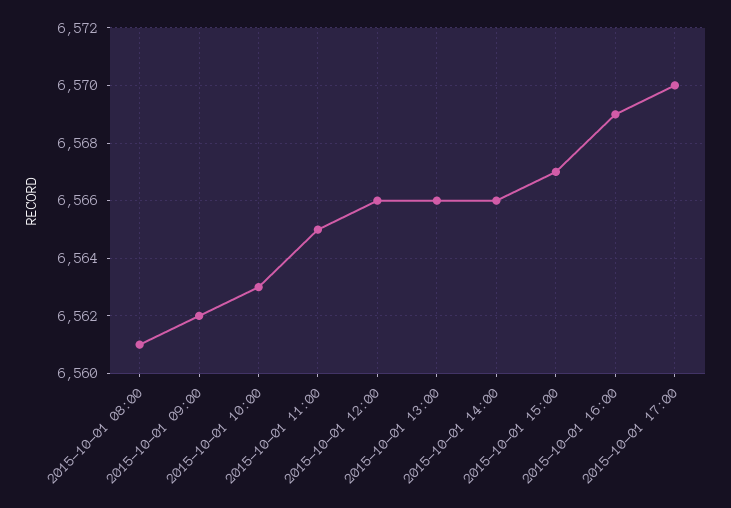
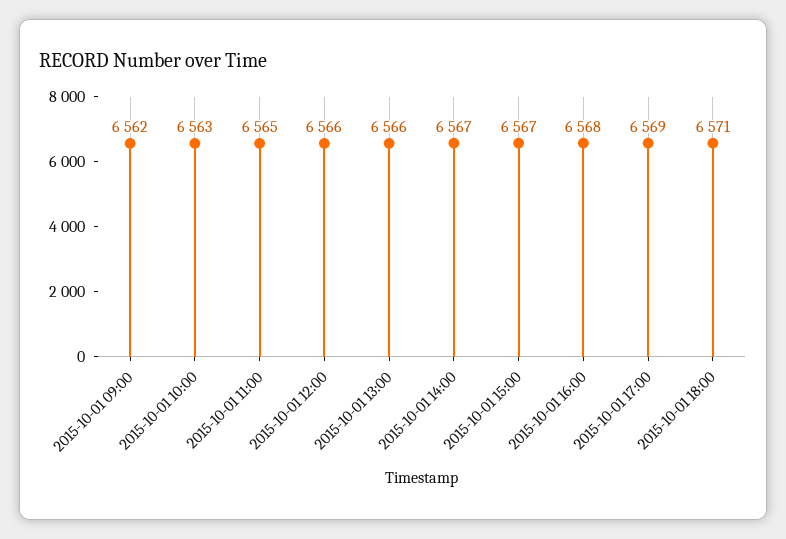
2015-10-01 08:00: 6561 -> none
2015-10-01 14:00: 6566 -> 6567
2015-10-01 16:00: 6569 -> 6568
2015-10-01 17:00: 6570 -> 6569
2015-10-01 18:00: none -> 6571

